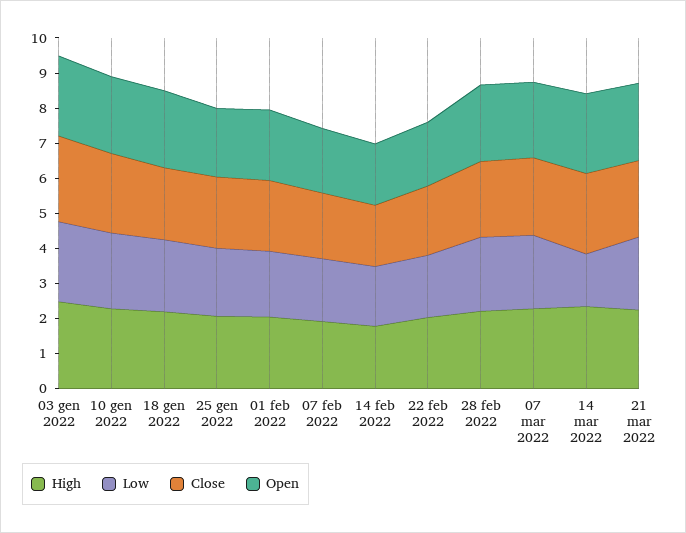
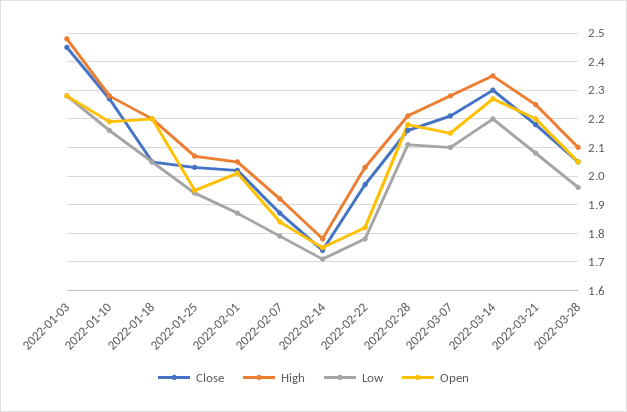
Low, 14 mar 2022: 1.5 -> 2.2
Close, 2022-03-28: none -> 2.05
High, 2022-03-28: none -> 2.1
Low, 2022-03-28: none -> 1.95
Open, 2022-03-28: none -> 2.05

